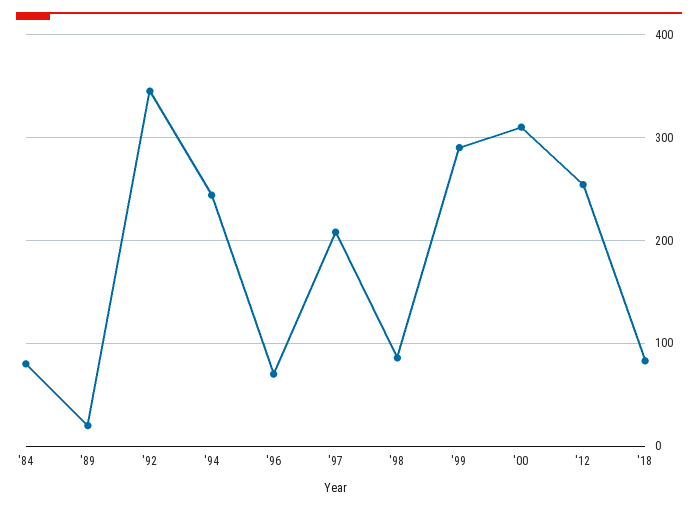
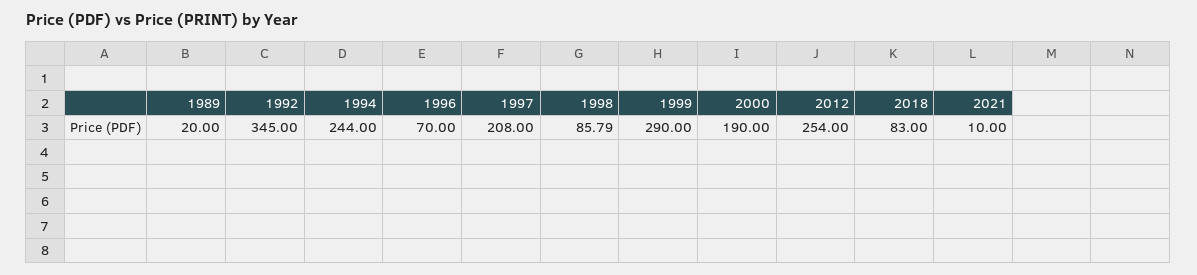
'84: 80 -> none
'00: 310 -> 190
2021: none -> 10

